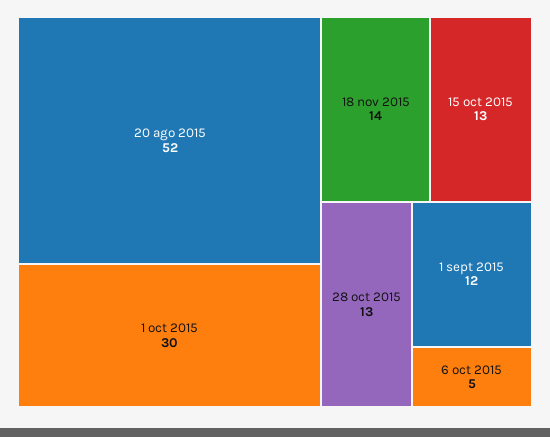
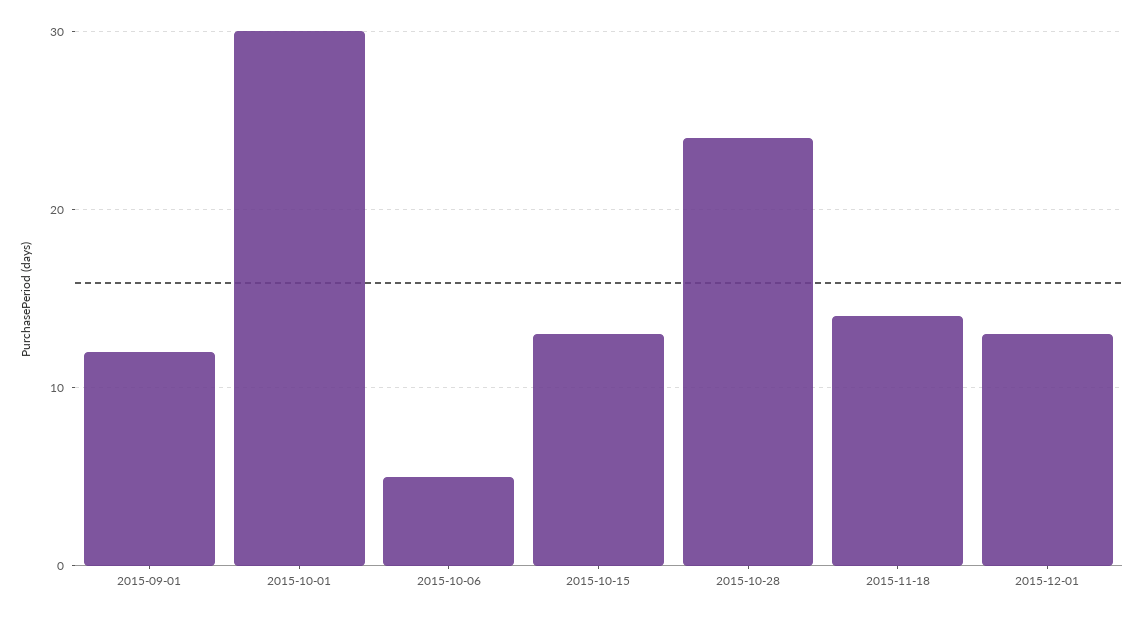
20 ago 2015: 52 -> none
28 oct 2015: 13 -> 24
2015-12-01: none -> 13

